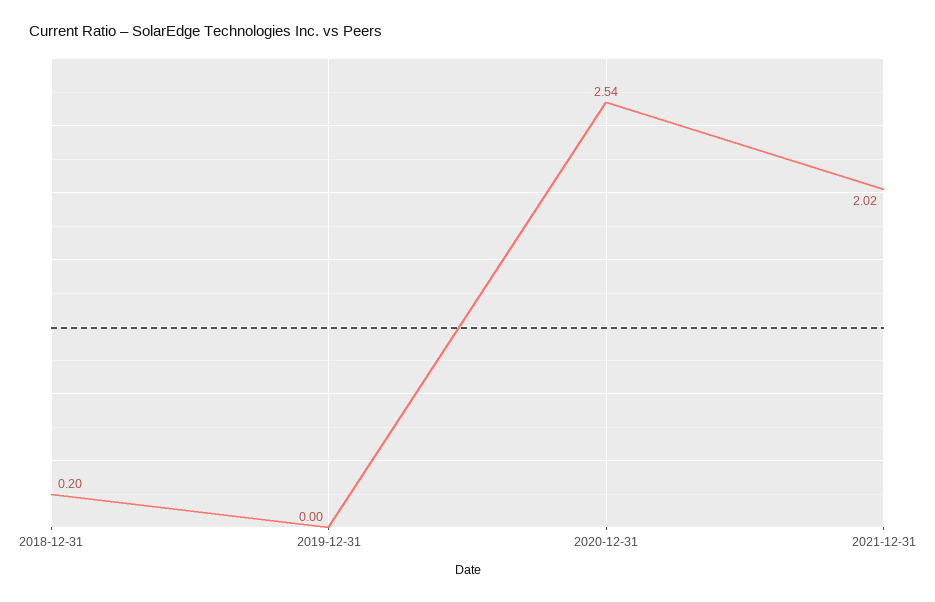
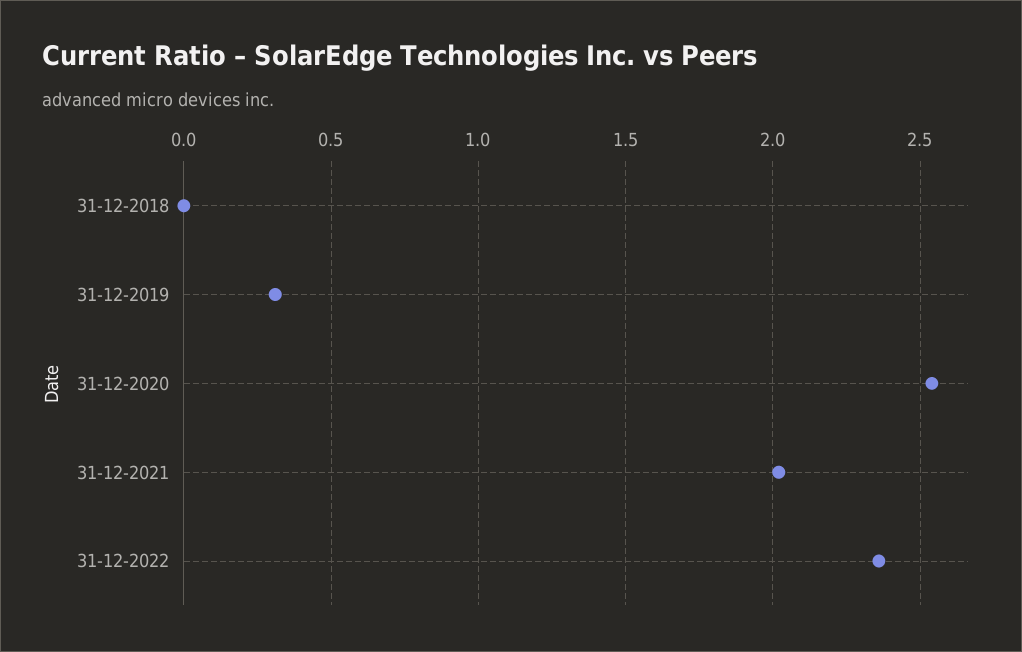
2018-12-31: 0.2 -> 0
2019-12-31: 0 -> 0.3
31-12-2022: none -> 2.35

